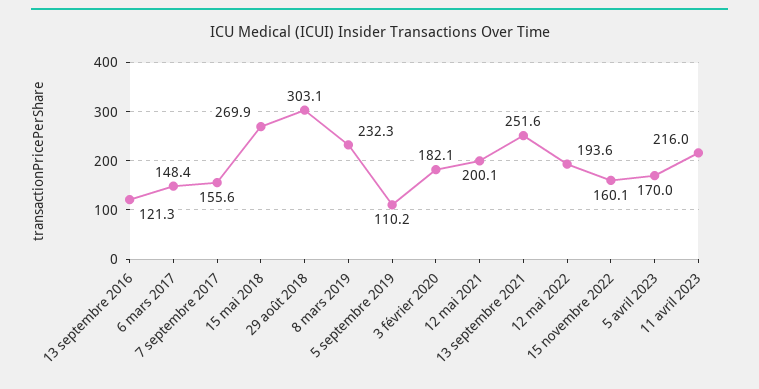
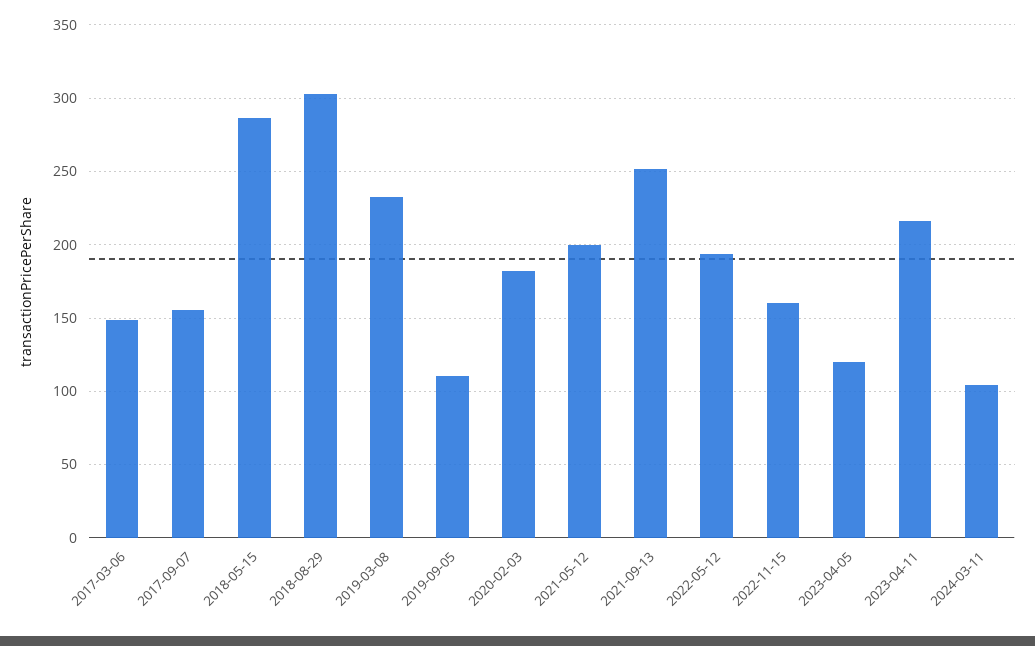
13 septembre 2016: 121.3 -> none
15 mai 2018: 269.9 -> 285
5 avril 2023: 170 -> 120
2024-03-11: none -> 105

